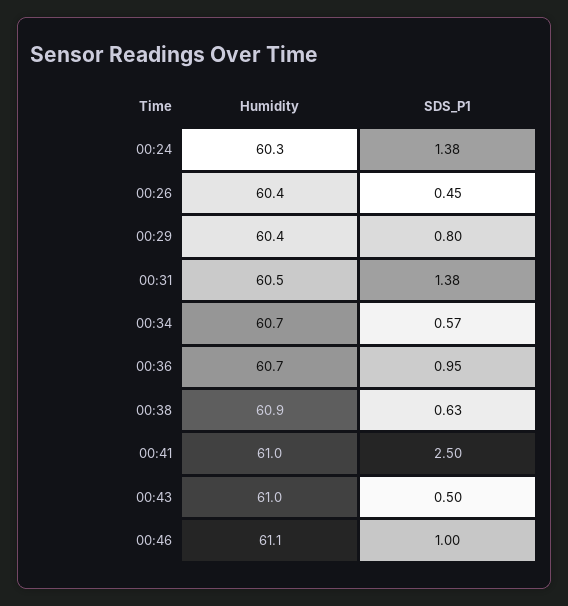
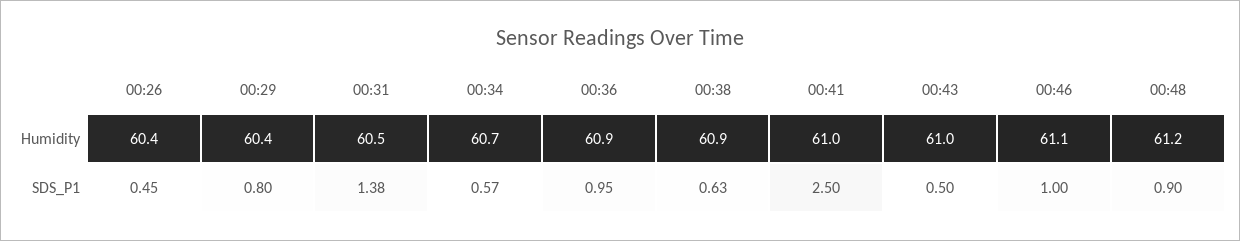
Humidity, 00:24: 60.3 -> none
SDS_P1, 00:24: 1.38 -> none
Humidity, 00:36: 60.7 -> 60.9
Humidity, 00:48: none -> 61.2
SDS_P1, 00:48: none -> 0.9

